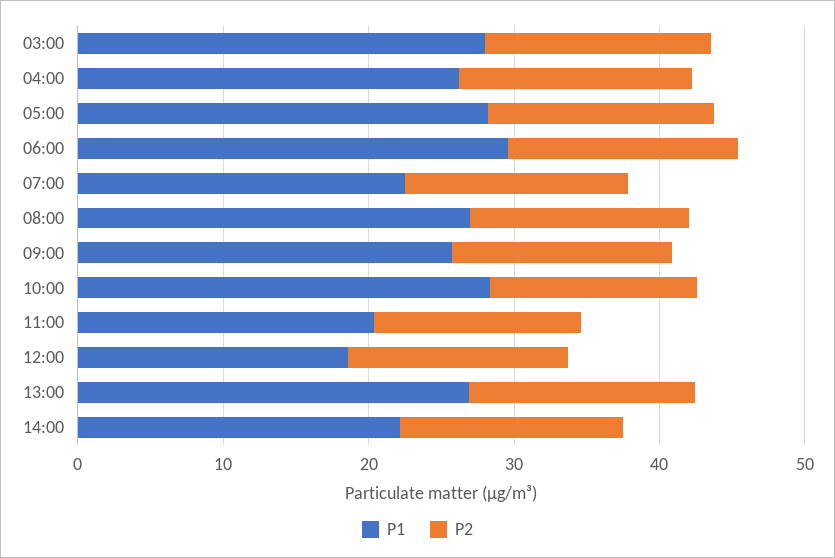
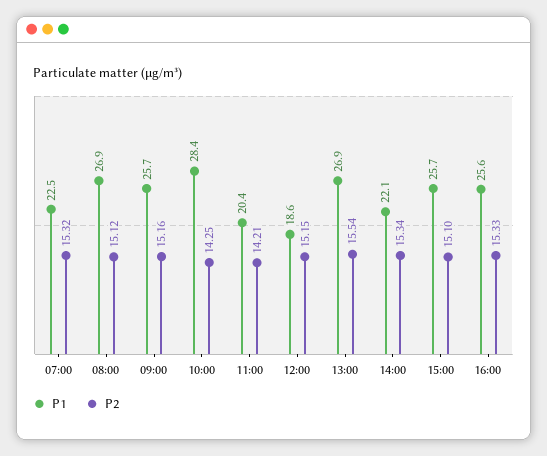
P1, 03:00: 28 -> none
P2, 03:00: 16 -> none
P1, 04:00: 26 -> none
P2, 04:00: 16 -> none
P1, 05:00: 28 -> none
P2, 05:00: 16 -> none
P1, 06:00: 30 -> none
P2, 06:00: 16 -> none
P1, 15:00: none -> 25.7
P2, 15:00: none -> 15.1
P1, 16:00: none -> 25.6
P2, 16:00: none -> 15.33

